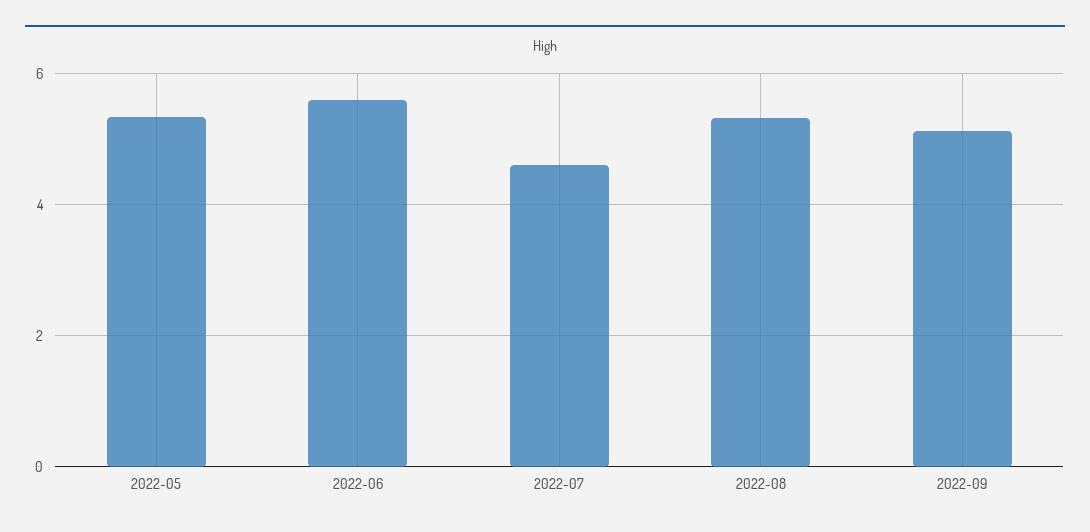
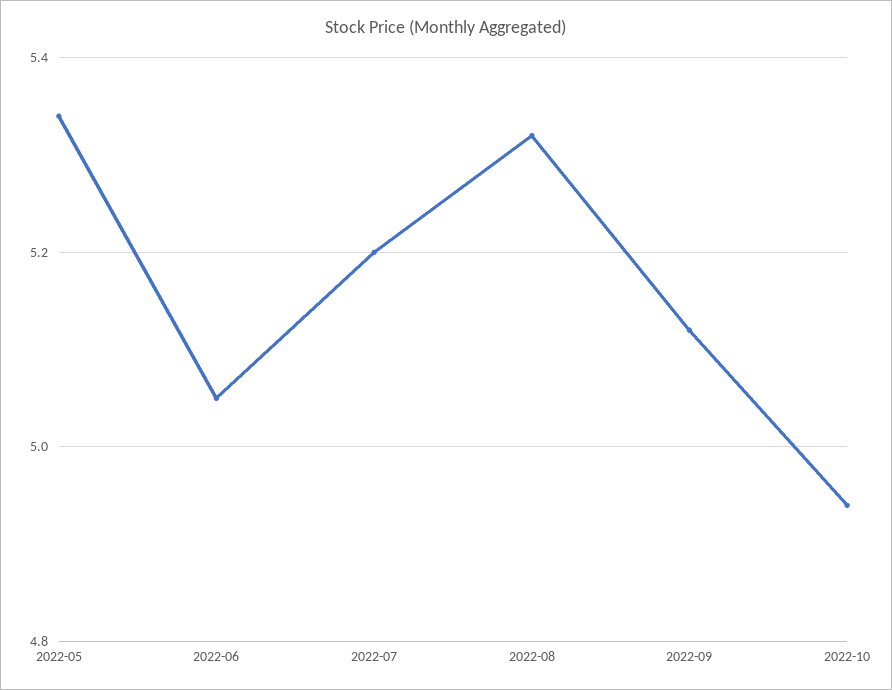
2022-06: 5.6 -> 5.05
2022-07: 4.6 -> 5.2
2022-10: none -> 4.95

